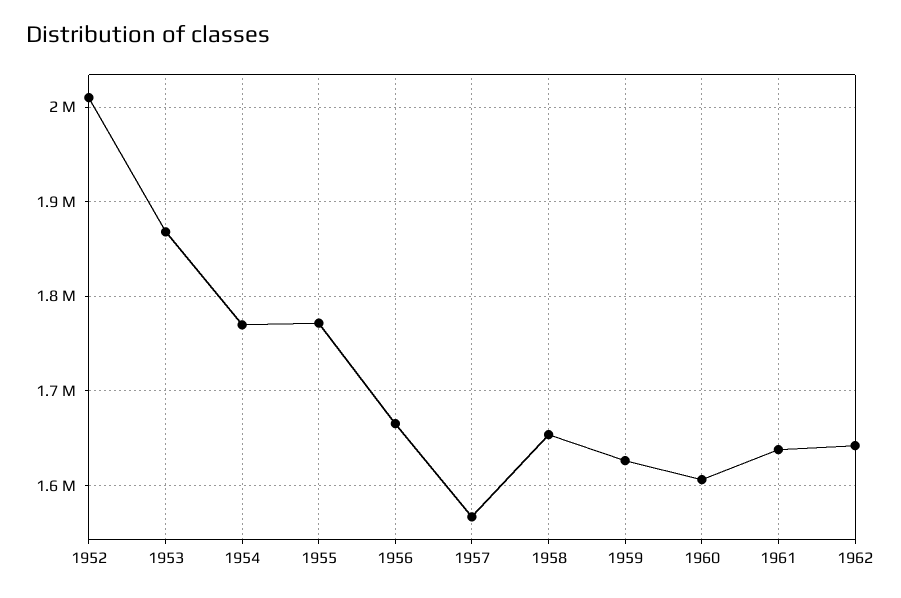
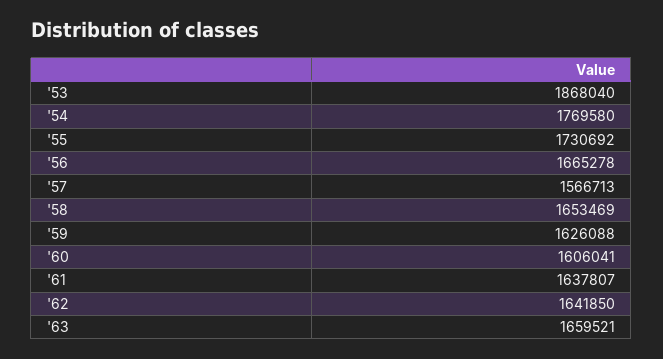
1952: 2010000 -> none
1955: 1770000 -> 1730692
'63: none -> 1659521

